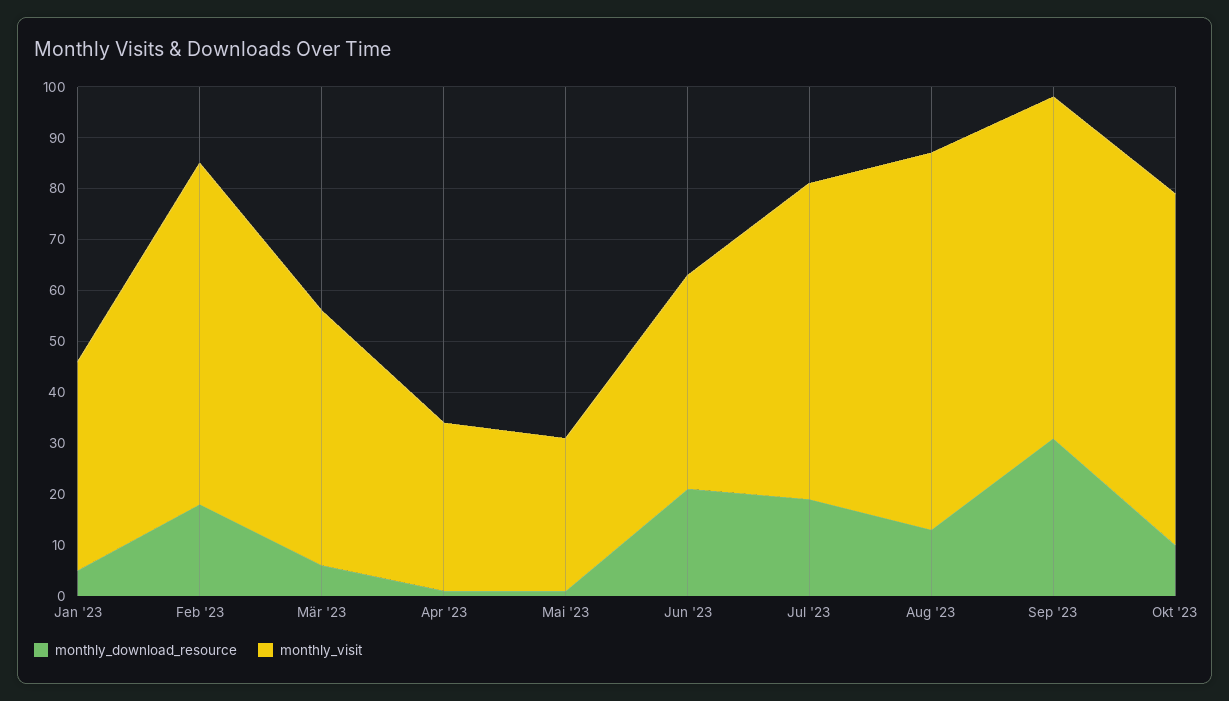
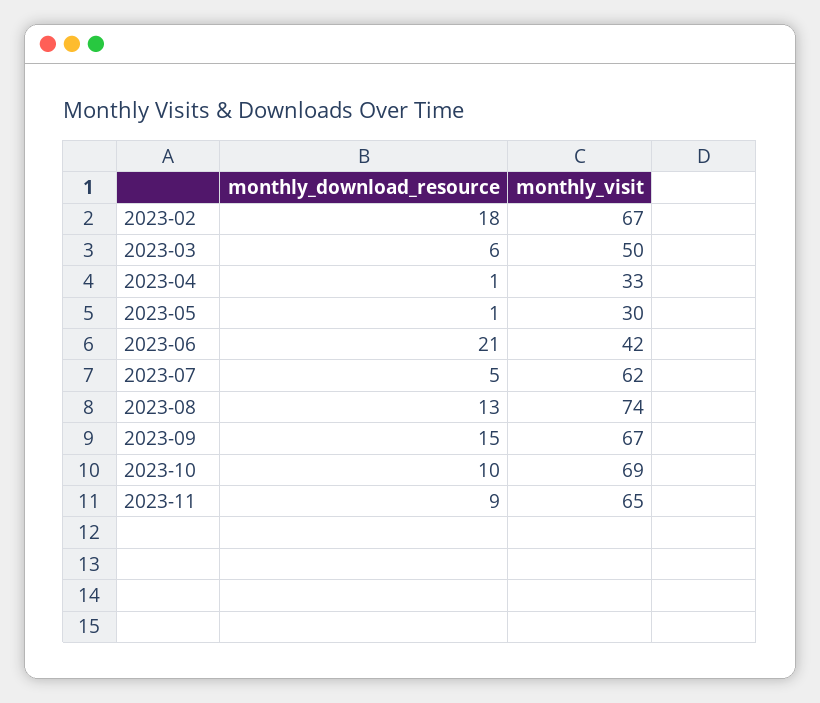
monthly_download_resource, Jan '23: 5 -> none
monthly_visit, Jan '23: 40 -> none
monthly_download_resource, Jul '23: 20 -> 5
monthly_download_resource, Sep '23: 30 -> 15
monthly_download_resource, 2023-11: none -> 9
monthly_visit, 2023-11: none -> 65

